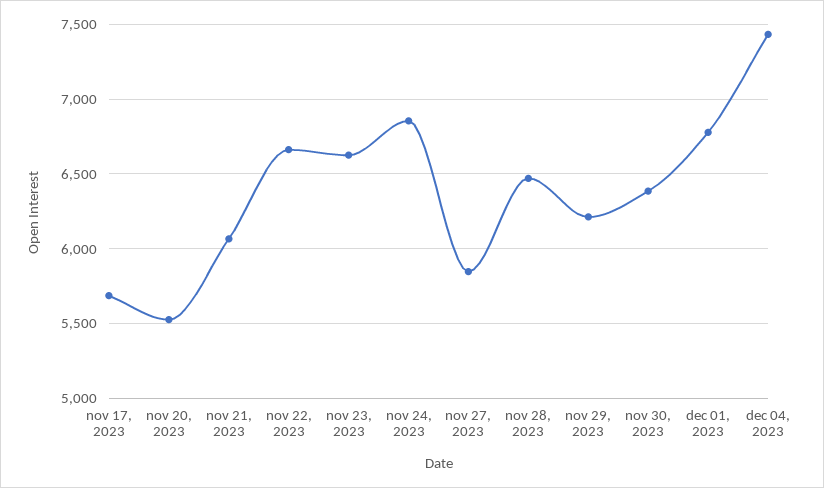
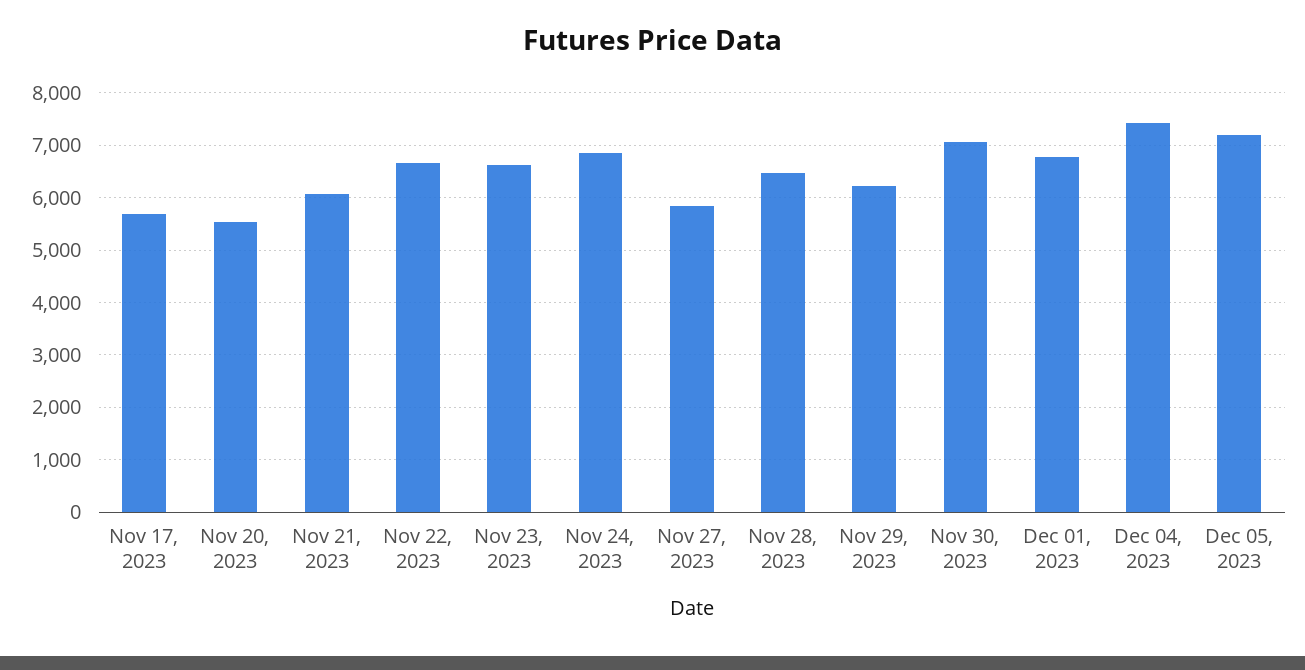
nov 30, 2023: 6400 -> 7000
Dec 05, 2023: none -> 7200

